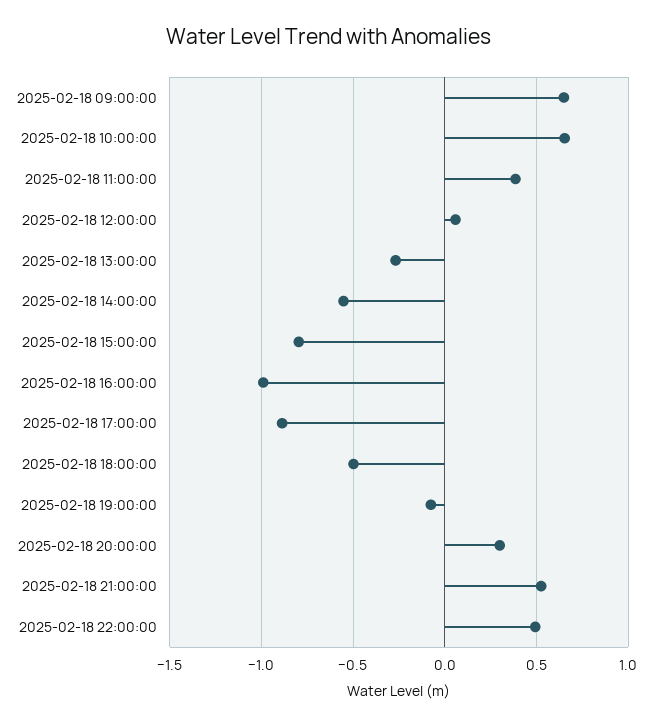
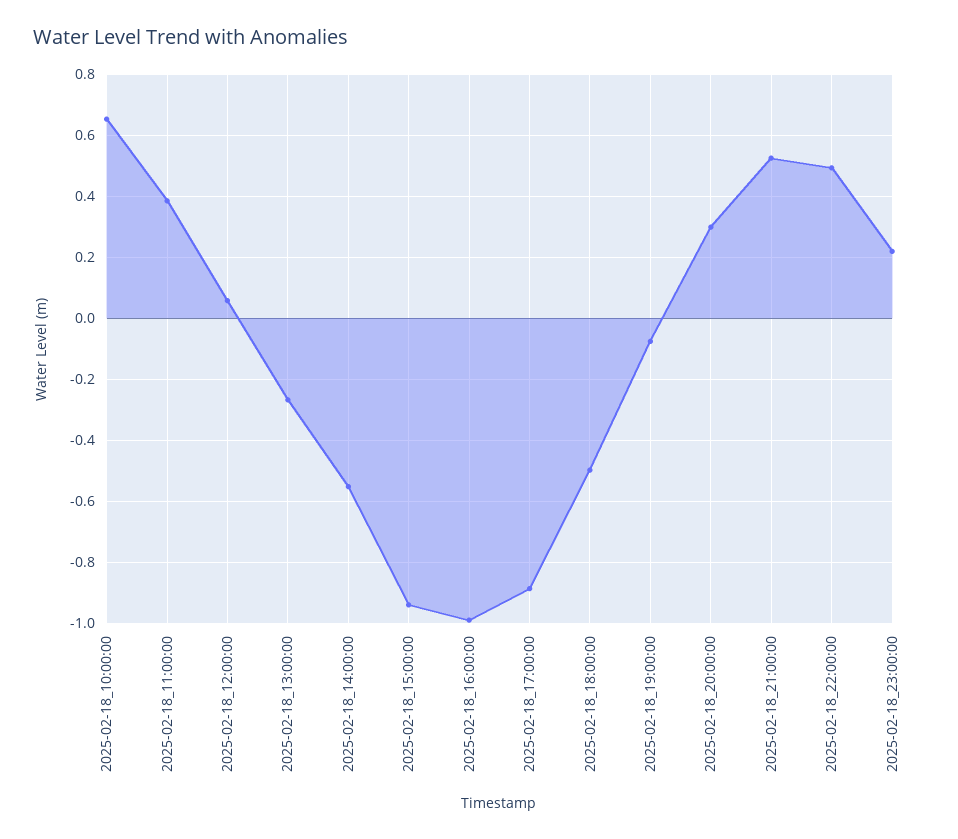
2025-02-18 09:00:00: 0.65 -> none
2025-02-18 15:00:00: -0.8 -> -0.94
2025-02-18_23:00:00: none -> 0.22

